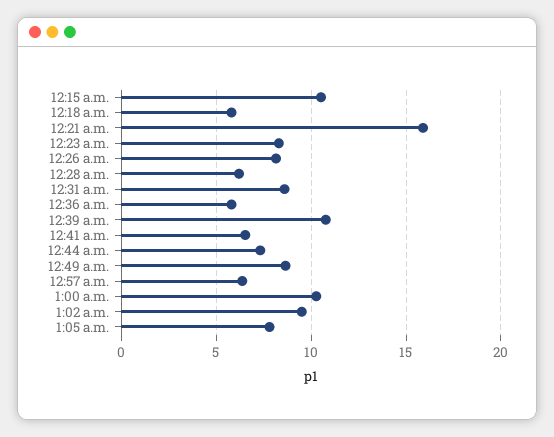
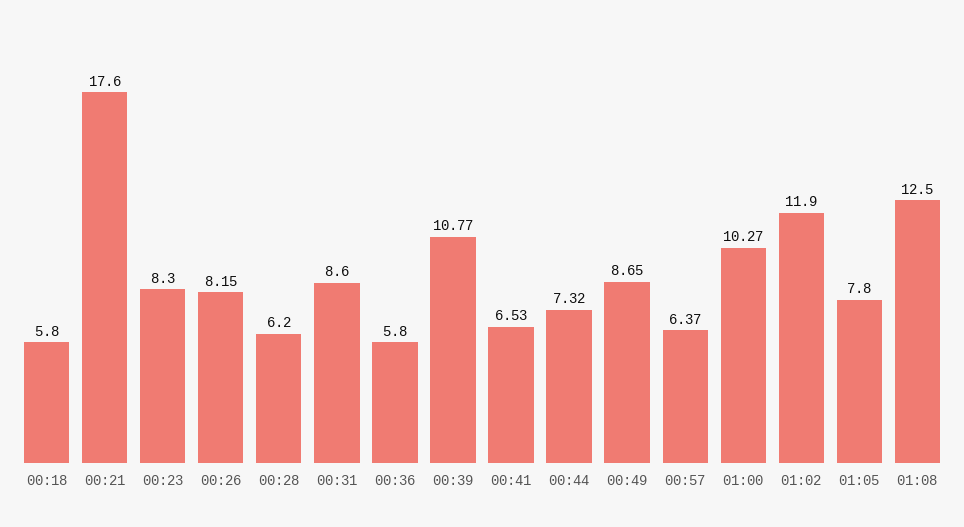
12:15 a.m.: 10.5 -> none
12:21 a.m.: 16 -> 17.6
1:02 a.m.: 9.5 -> 11.9
01:08: none -> 12.5

